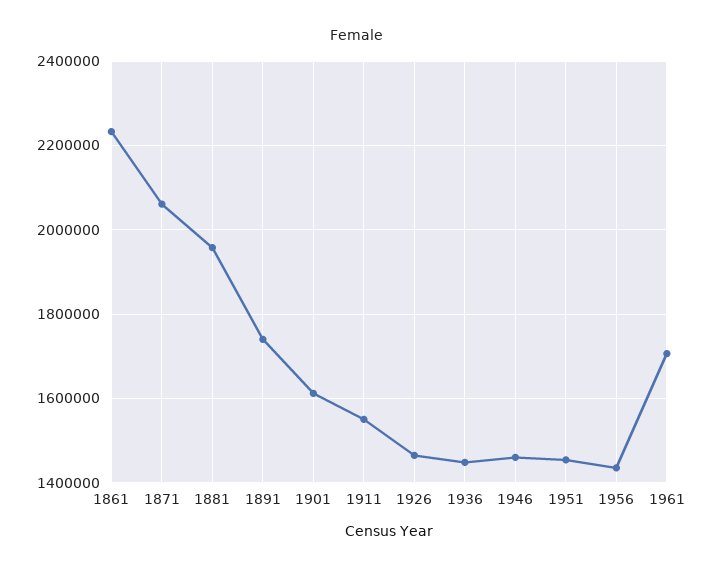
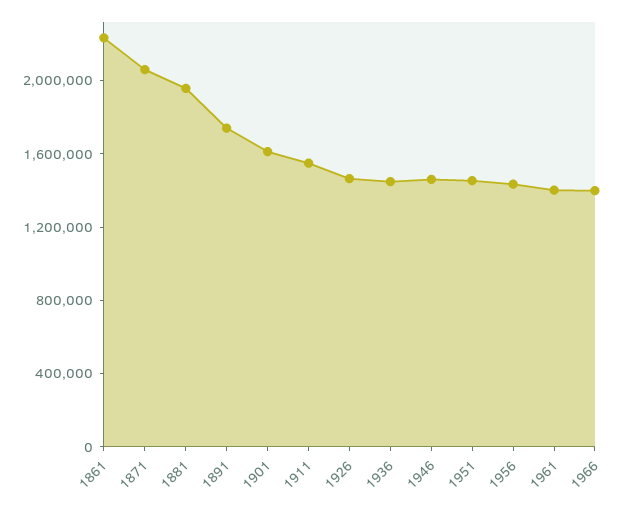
1961: 1700000 -> 1400000
1966: none -> 1400000

